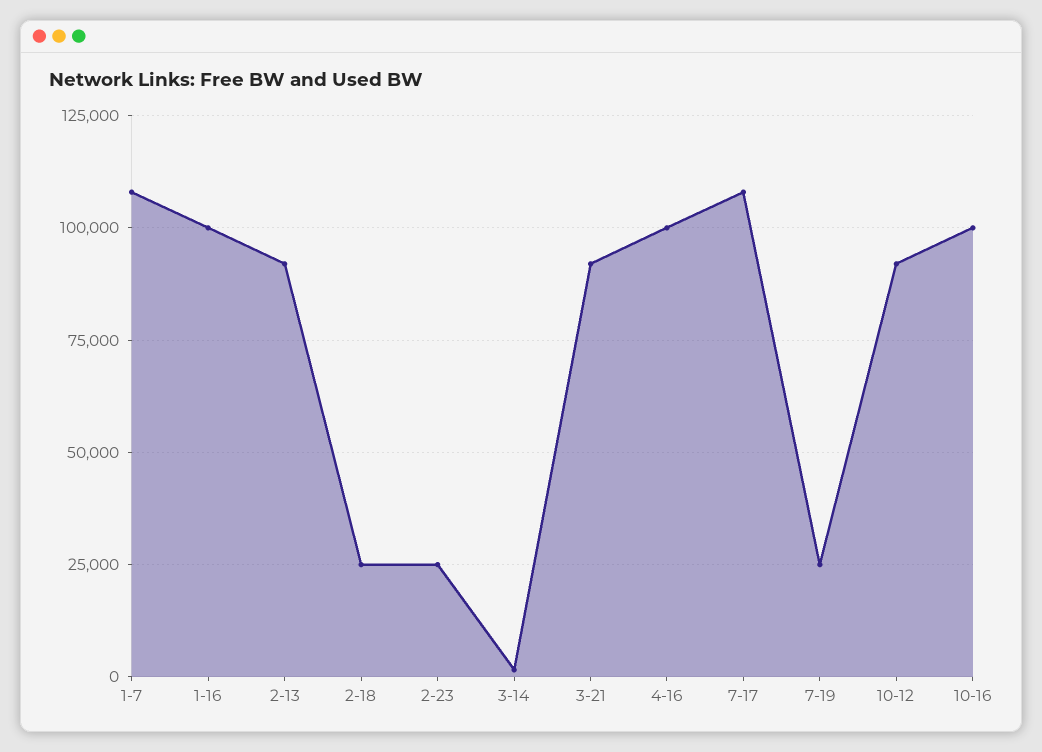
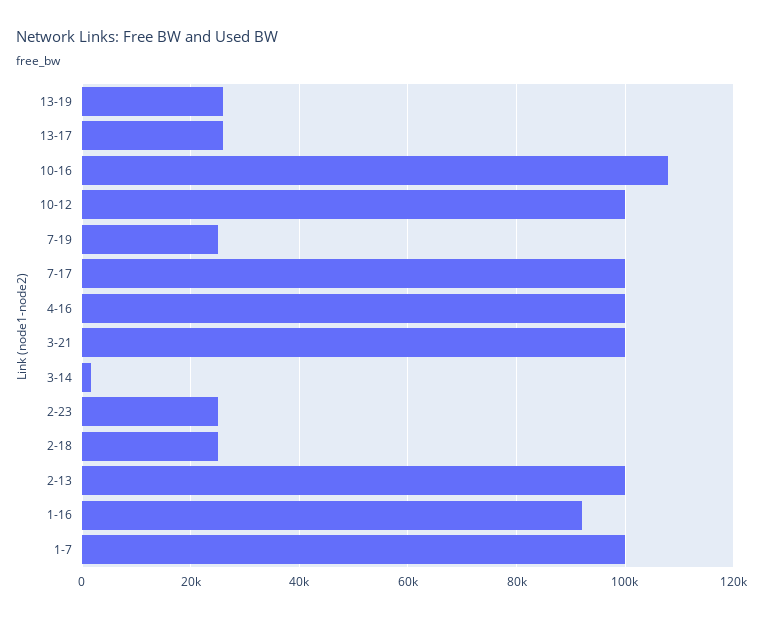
1-7: 107500 -> 100000
1-16: 100000 -> 92000
2-13: 92500 -> 100000
3-21: 92500 -> 100000
7-17: 107500 -> 100000
10-12: 92500 -> 100000
10-16: 100000 -> 108000
13-19: none -> 26000
13-17: none -> 26000

